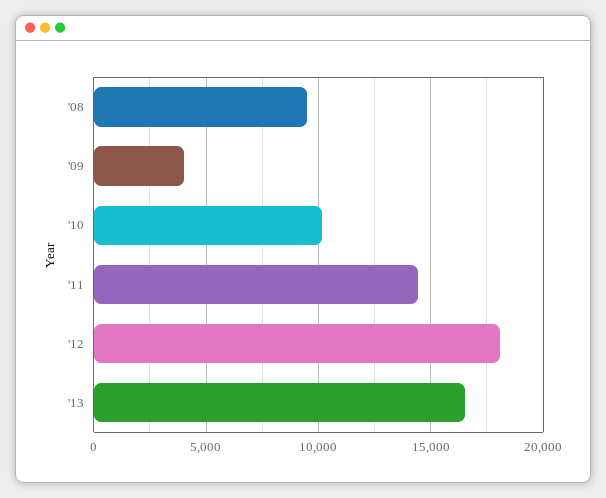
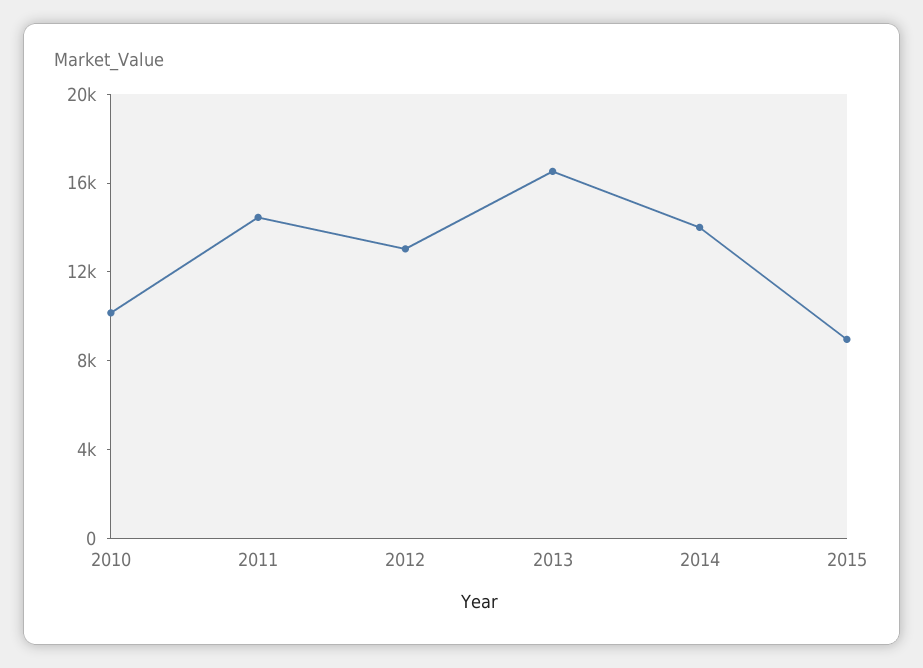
'08: 9500 -> none
'09: 4000 -> none
'12: 18000 -> 13000
2014: none -> 14000
2015: none -> 9000

